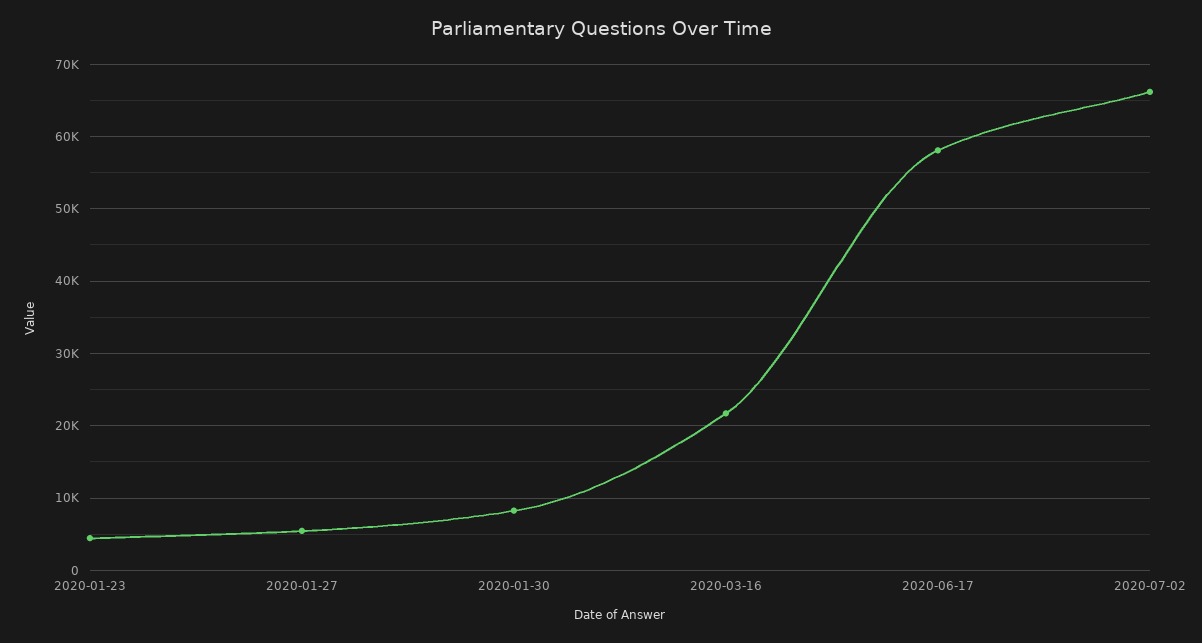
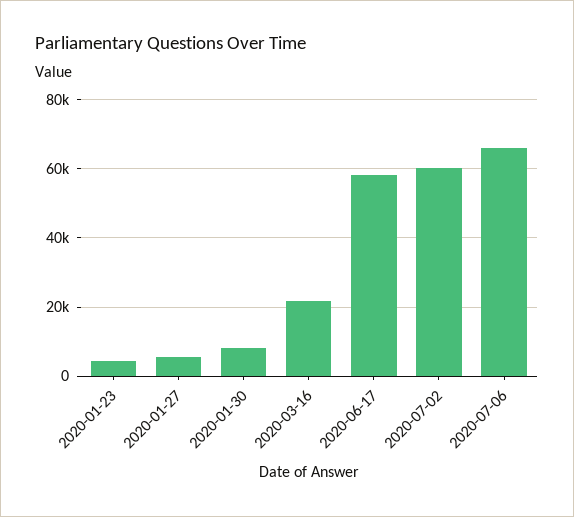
2020-07-02: 66000 -> 60000
2020-07-06: none -> 66000

